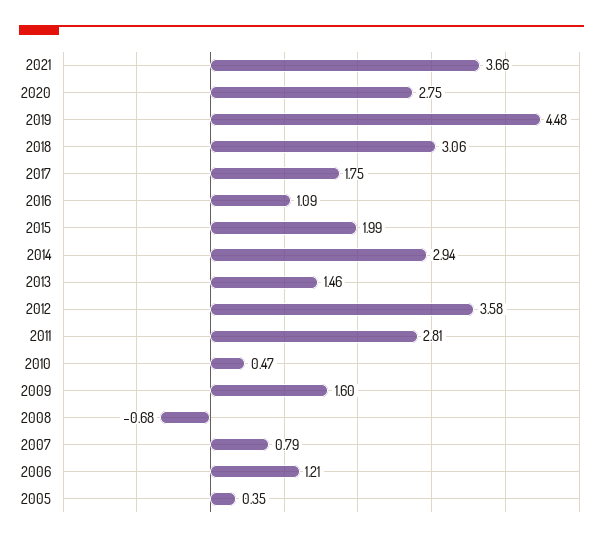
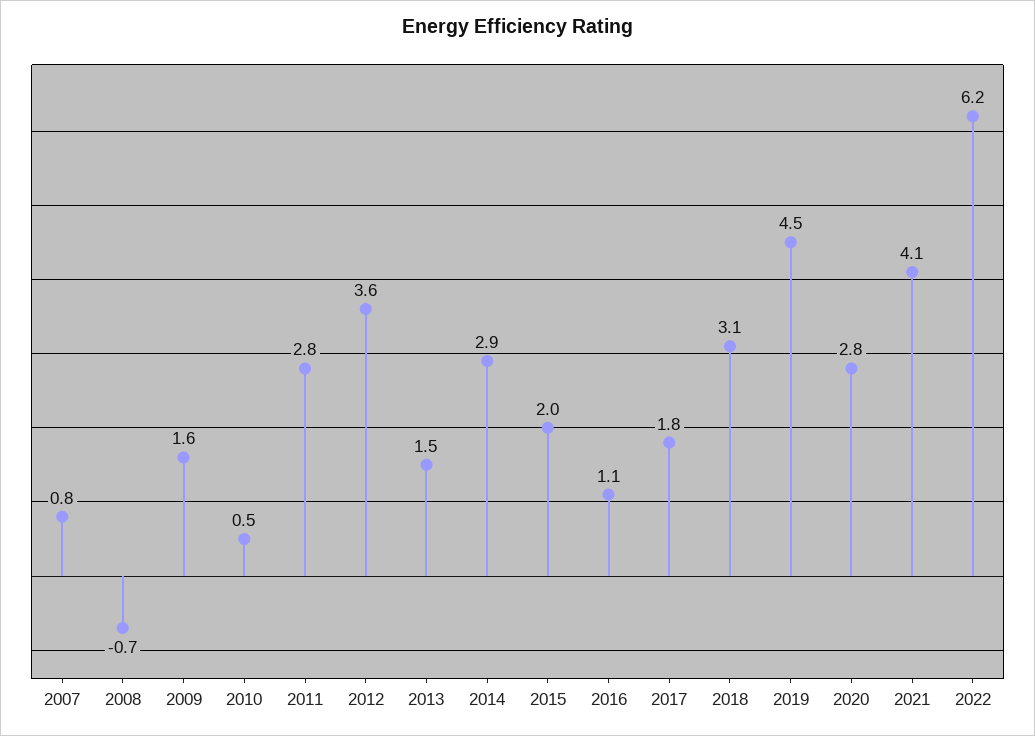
2021: 3.66 -> 4.1
2006: 1.21 -> none
2005: 0.35 -> none
2022: none -> 6.2

